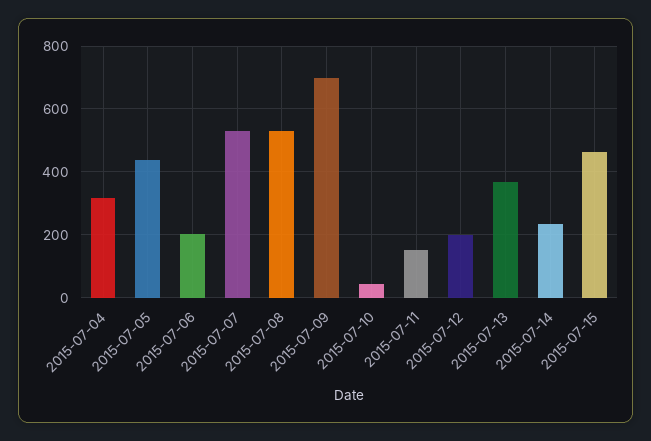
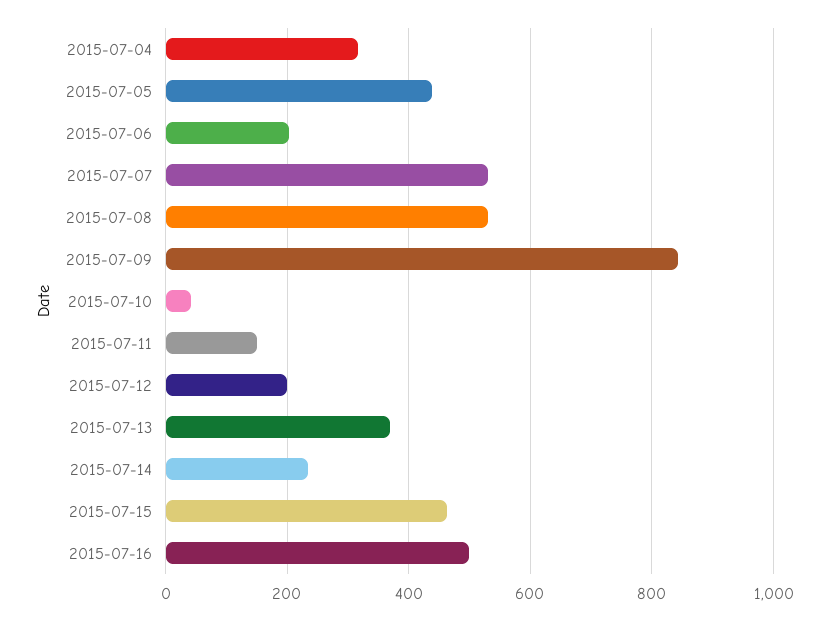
2015-07-09: 700 -> 840
2015-07-16: none -> 500

